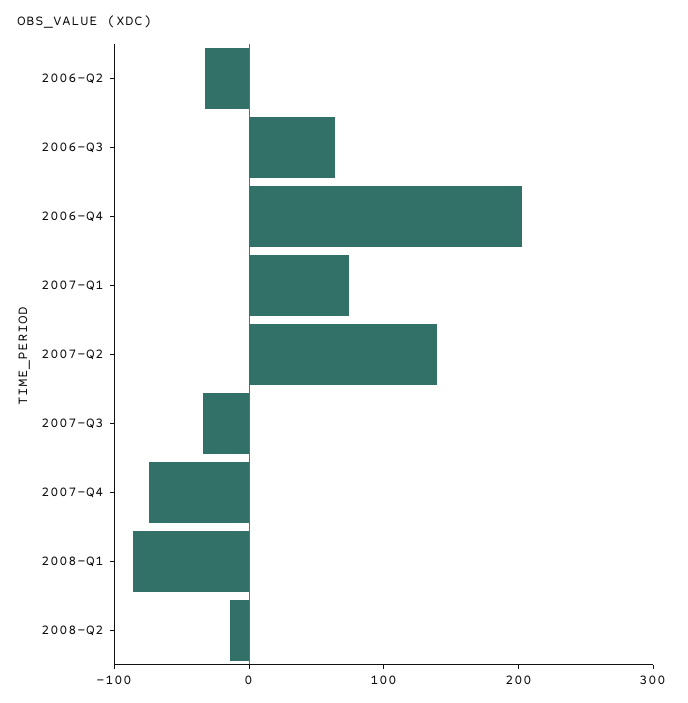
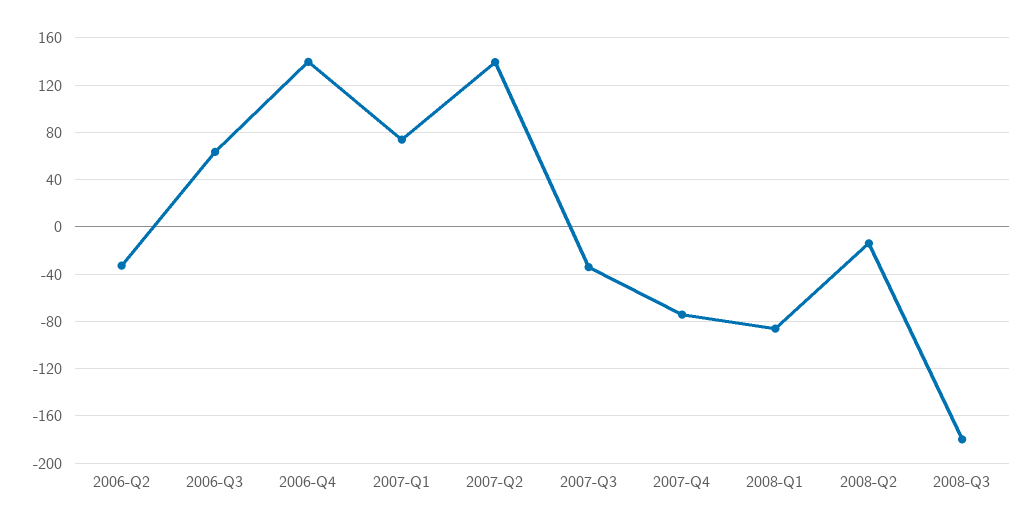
2006-Q4: 200 -> 140
2008-Q3: none -> -180

